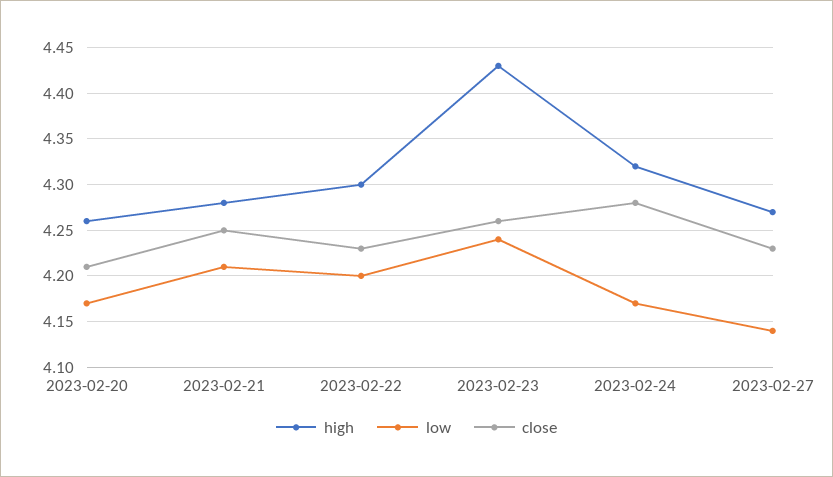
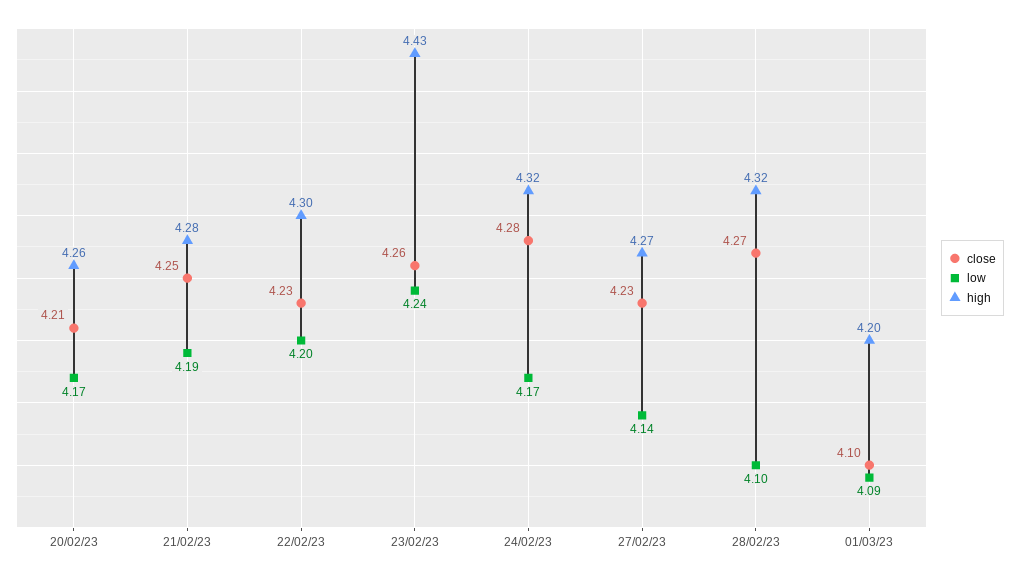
low, 2023-02-21: 4.21 -> 4.19
close, 28/02/23: none -> 4.27
low, 28/02/23: none -> 4.1
high, 28/02/23: none -> 4.32
close, 01/03/23: none -> 4.1
low, 01/03/23: none -> 4.09
high, 01/03/23: none -> 4.2

